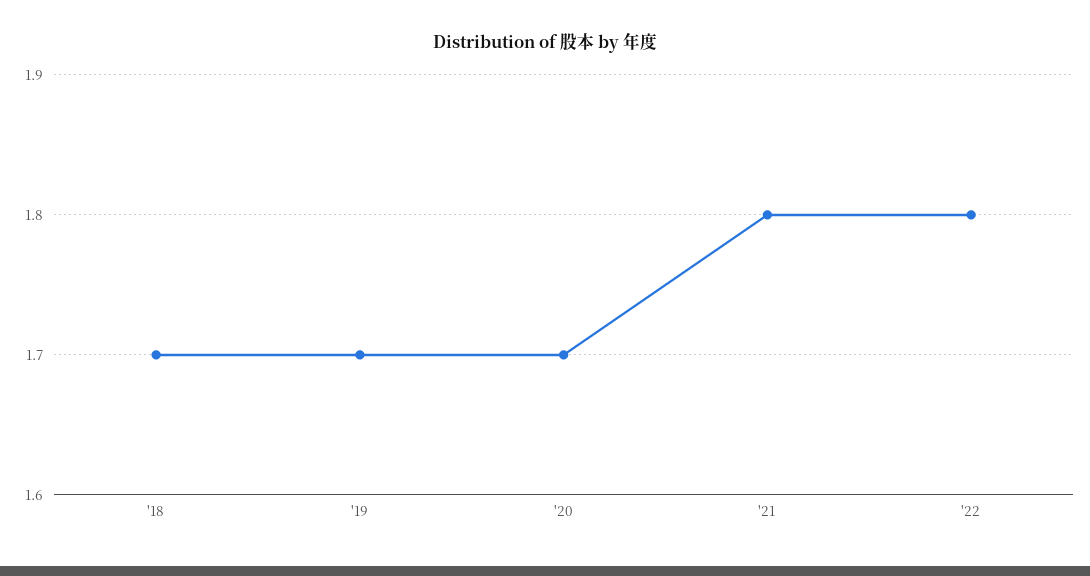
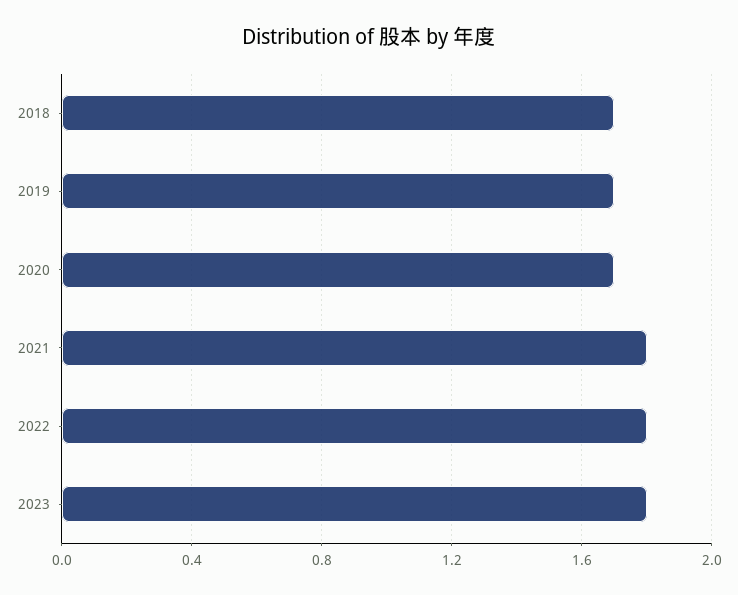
2023: none -> 1.8

